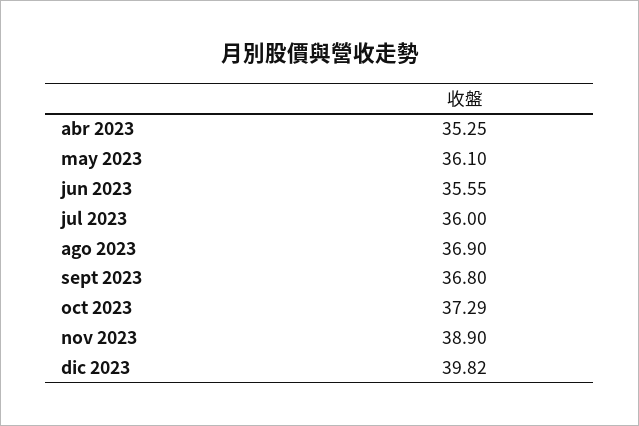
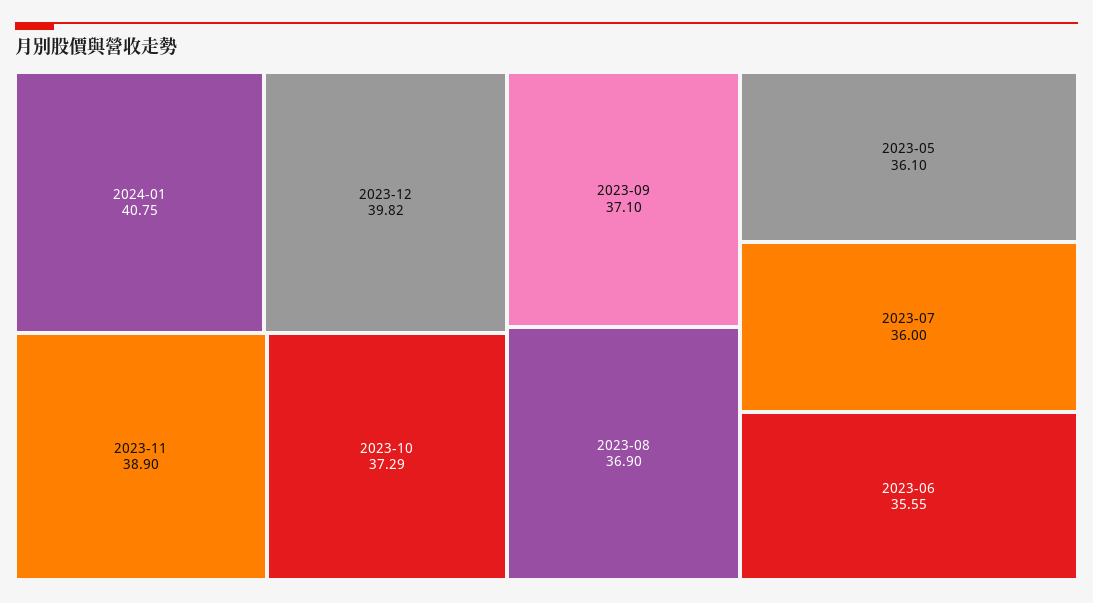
abr 2023: 35.25 -> none
sept 2023: 36.8 -> 37.1
2024-01: none -> 40.75

